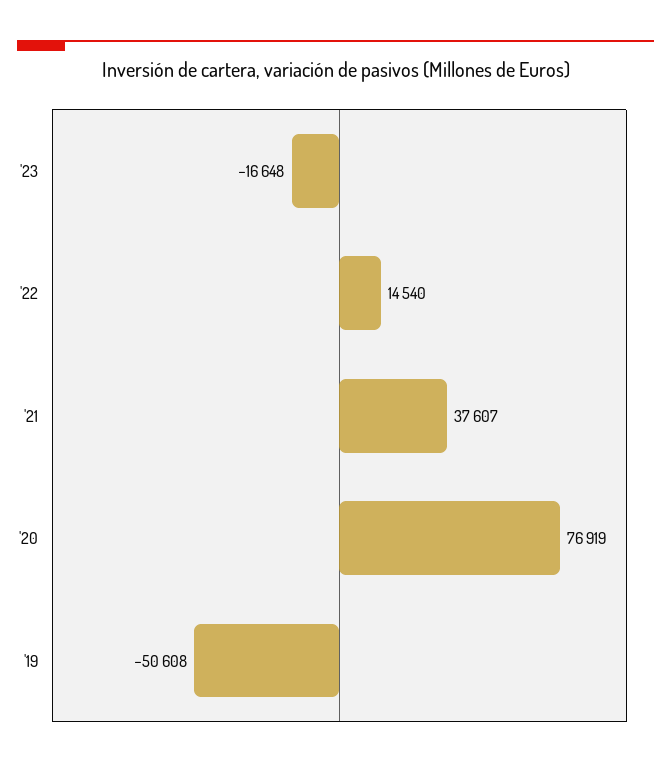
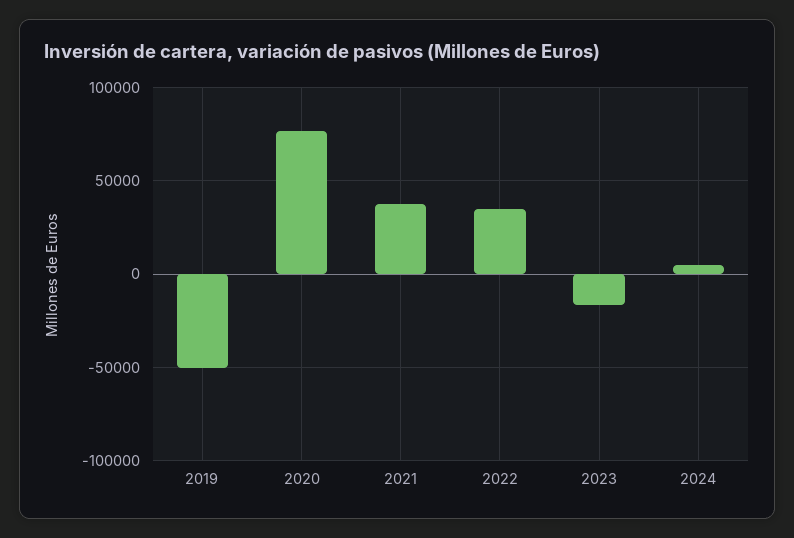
'22: 14540 -> 35000
2024: none -> 5000

